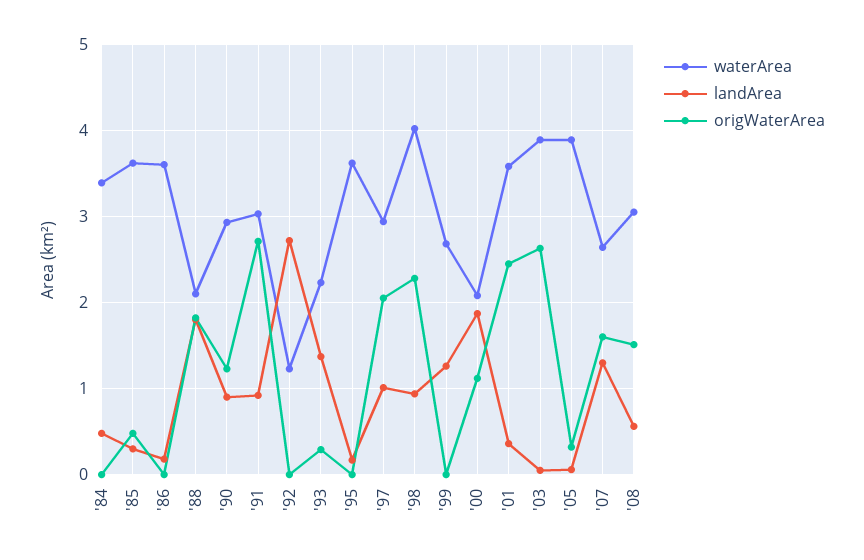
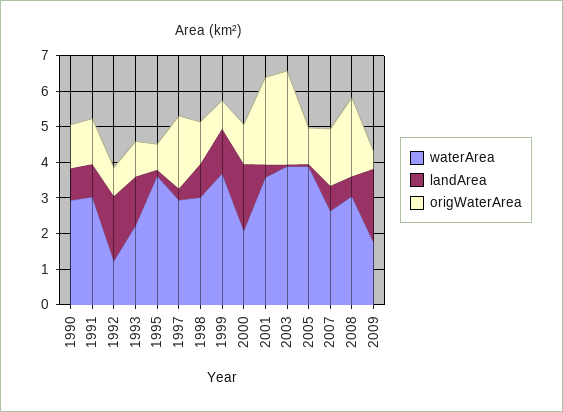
waterArea, '84: 3.4 -> none
landArea, '84: 0.5 -> none
origWaterArea, '84: 0 -> none
waterArea, '85: 3.6 -> none
landArea, '85: 0.3 -> none
origWaterArea, '85: 0.5 -> none
waterArea, '86: 3.6 -> none
landArea, '86: 0.2 -> none
origWaterArea, '86: 0 -> none
waterArea, '88: 2.1 -> none
landArea, '88: 1.8 -> none
origWaterArea, '88: 1.8 -> none
origWaterArea, '91: 2.7 -> 1.25
landArea, '92: 2.7 -> 1.75
origWaterArea, '92: 0 -> 0.75
origWaterArea, '93: 0.3 -> 1
origWaterArea, '95: 0 -> 0.75
landArea, '97: 1 -> 0.25
waterArea, '98: 4 -> 3
origWaterArea, '98: 2.3 -> 1.25
waterArea, '99: 2.7 -> 3.75
origWaterArea, '99: 0 -> 0.75
origWaterArea, '05: 0.3 -> 1
landArea, '07: 1.3 -> 0.75
origWaterArea, '08: 1.5 -> 2.25
waterArea, 2009: none -> 1.75
landArea, 2009: none -> 2
origWaterArea, 2009: none -> 0.5

